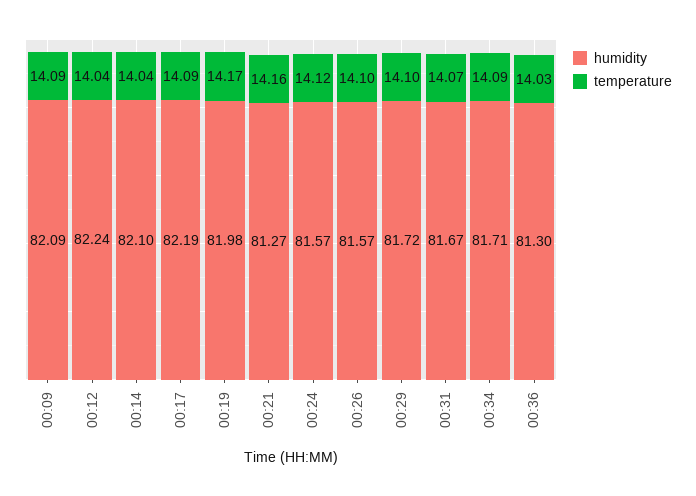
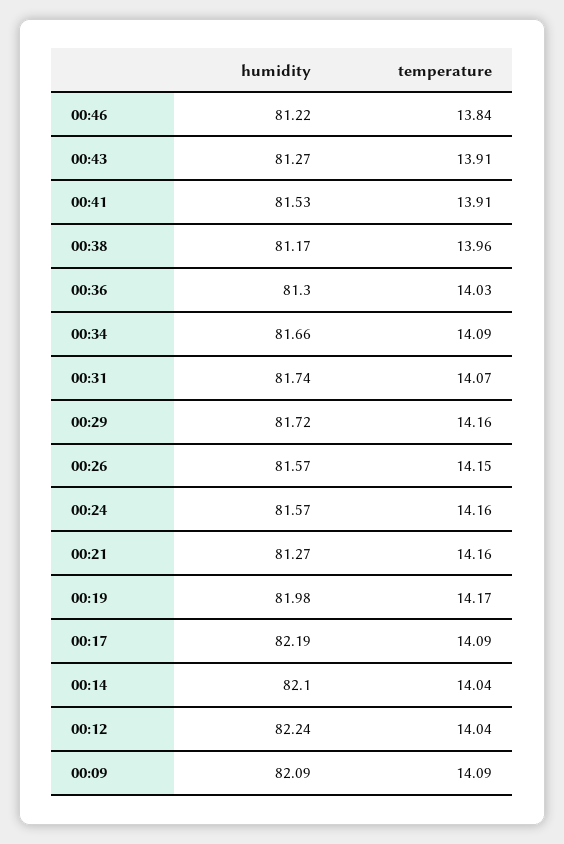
temperature, 00:24: 14.12 -> 14.16
temperature, 00:26: 14.1 -> 14.15
temperature, 00:29: 14.1 -> 14.16
humidity, 00:31: 81.67 -> 81.74
humidity, 00:34: 81.71 -> 81.66
humidity, 00:46: none -> 81.22
temperature, 00:46: none -> 13.84
humidity, 00:43: none -> 81.27
temperature, 00:43: none -> 13.91
humidity, 00:41: none -> 81.53
temperature, 00:41: none -> 13.91
humidity, 00:38: none -> 81.17
temperature, 00:38: none -> 13.96

